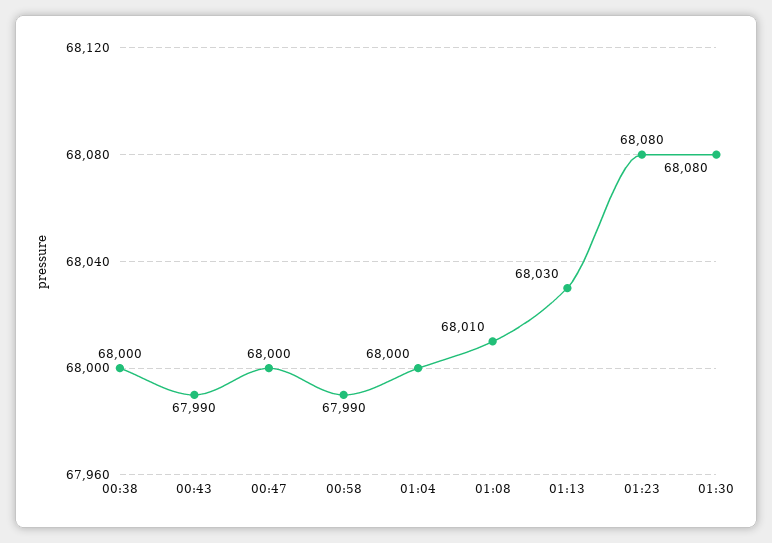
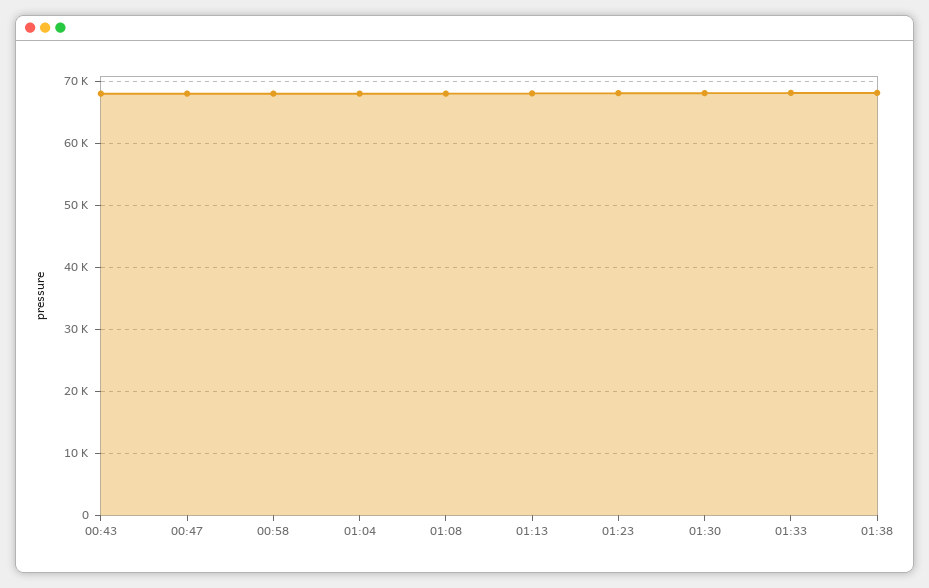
00:38: 68000 -> none
01:33: none -> 68000
01:38: none -> 68000

